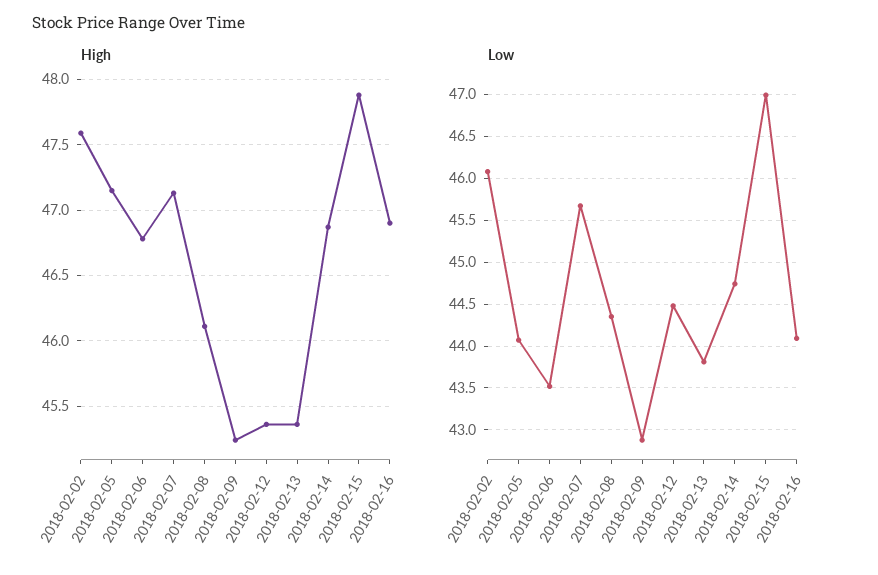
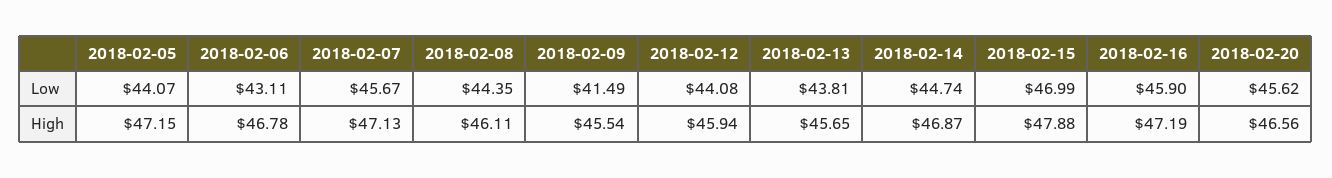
High, 2018-02-02: 47.6 -> none
High, 2018-02-09: 45.25 -> 45.54
High, 2018-02-12: 45.35 -> 45.94
High, 2018-02-13: 45.35 -> 45.65
High, 2018-02-16: 46.9 -> 47.19
Low, 2018-02-02: 46.1 -> none
Low, 2018-02-06: 43.5 -> 43.11
Low, 2018-02-09: 42.9 -> 41.49
Low, 2018-02-12: 44.5 -> 44.08
Low, 2018-02-16: 44.1 -> 45.9
Low, 2018-02-20: none -> 45.62
High, 2018-02-20: none -> 46.56

